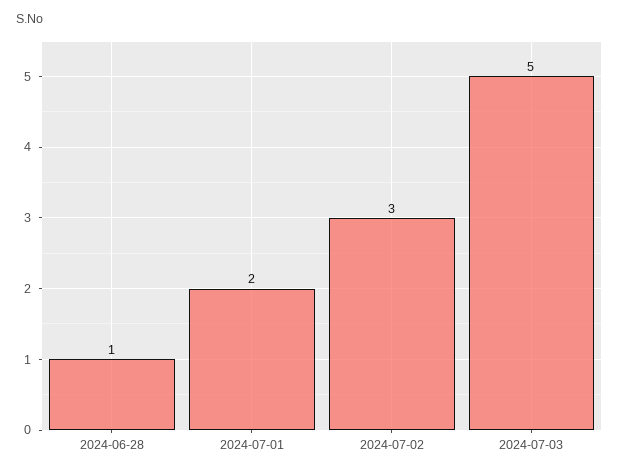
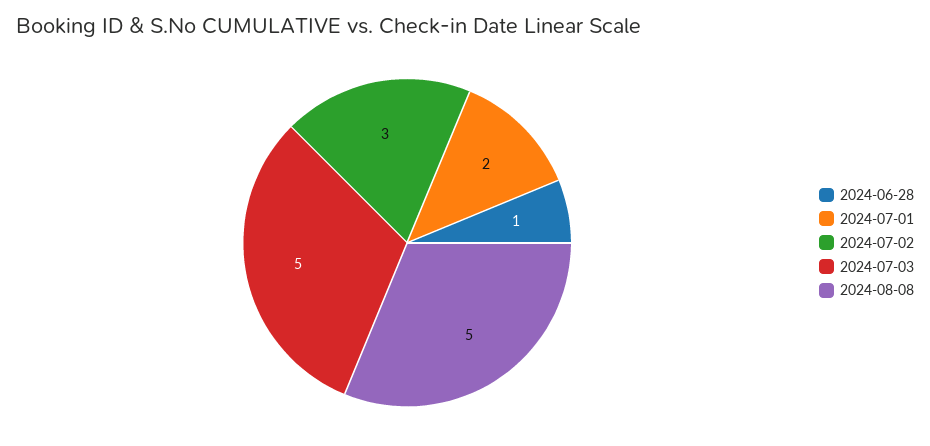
2024-08-08: none -> 5

